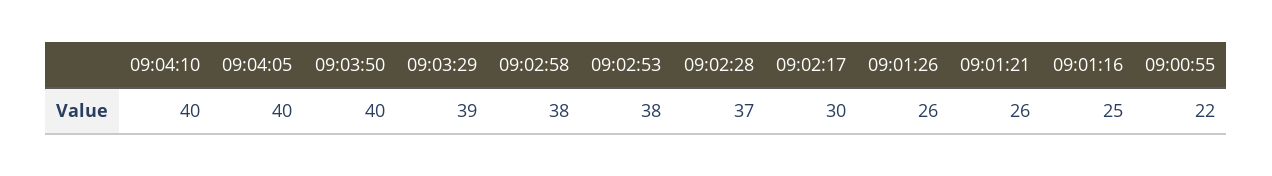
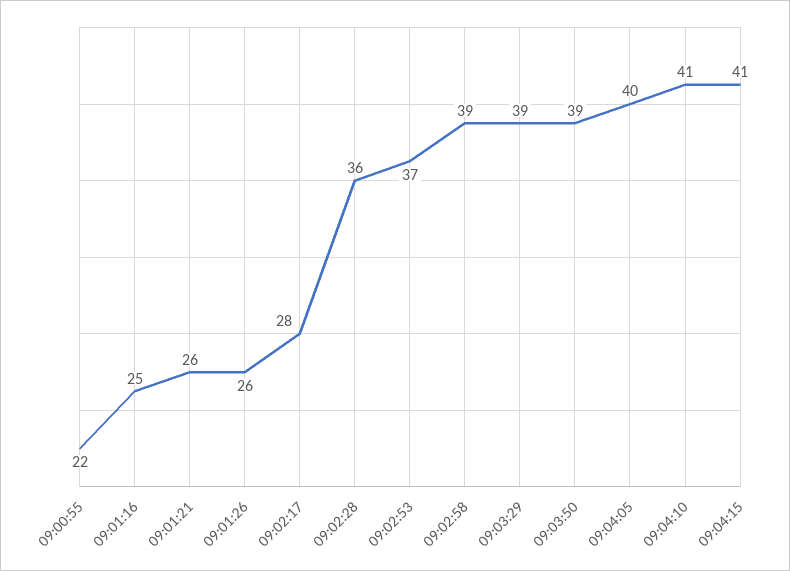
09:04:10: 40 -> 41
09:03:50: 40 -> 39
09:02:58: 38 -> 39
09:02:53: 38 -> 37
09:02:28: 37 -> 36
09:02:17: 30 -> 28
09:04:15: none -> 41

